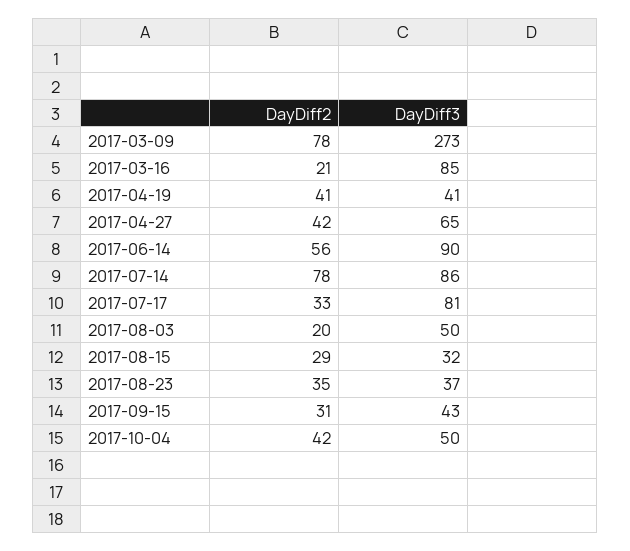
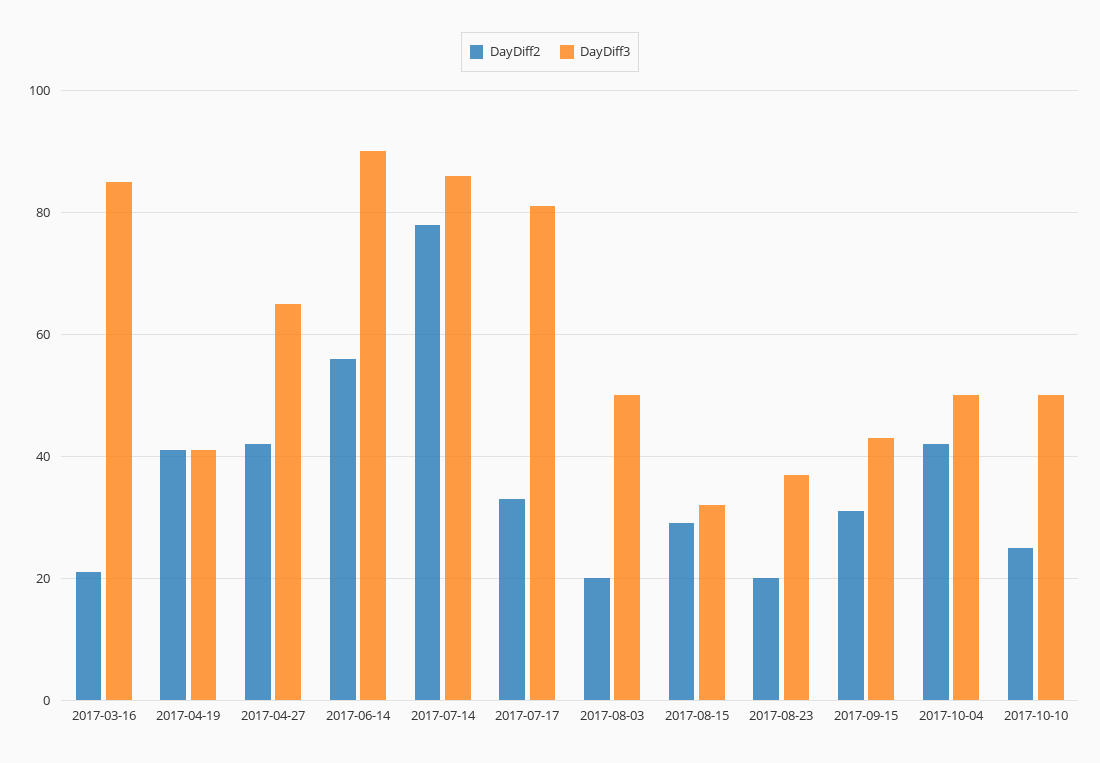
DayDiff2, 2017-03-09: 78 -> none
DayDiff3, 2017-03-09: 273 -> none
DayDiff2, 2017-08-23: 35 -> 20
DayDiff2, 2017-10-10: none -> 25
DayDiff3, 2017-10-10: none -> 50

